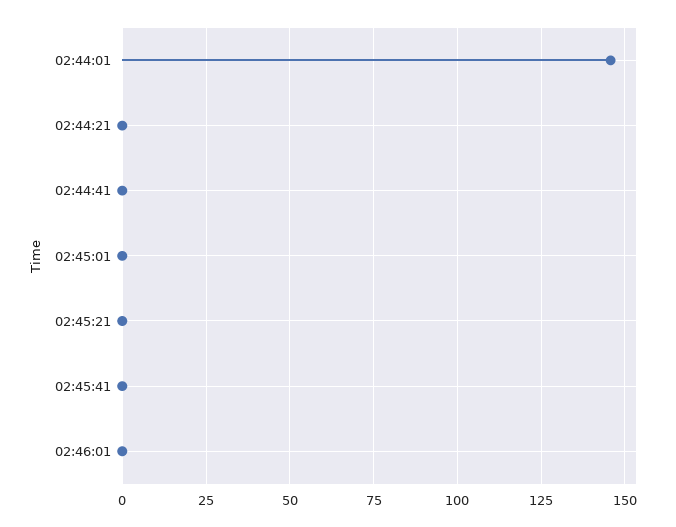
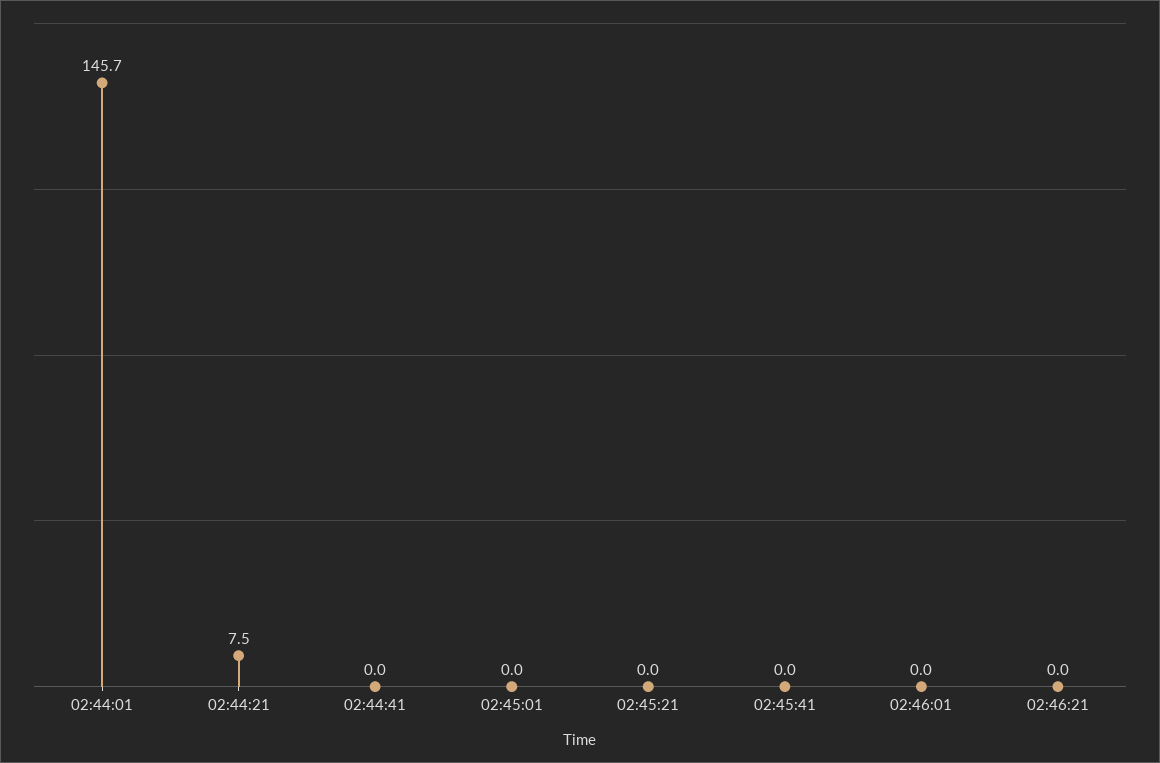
02:44:21: 0 -> 7.5
02:46:21: none -> 0

